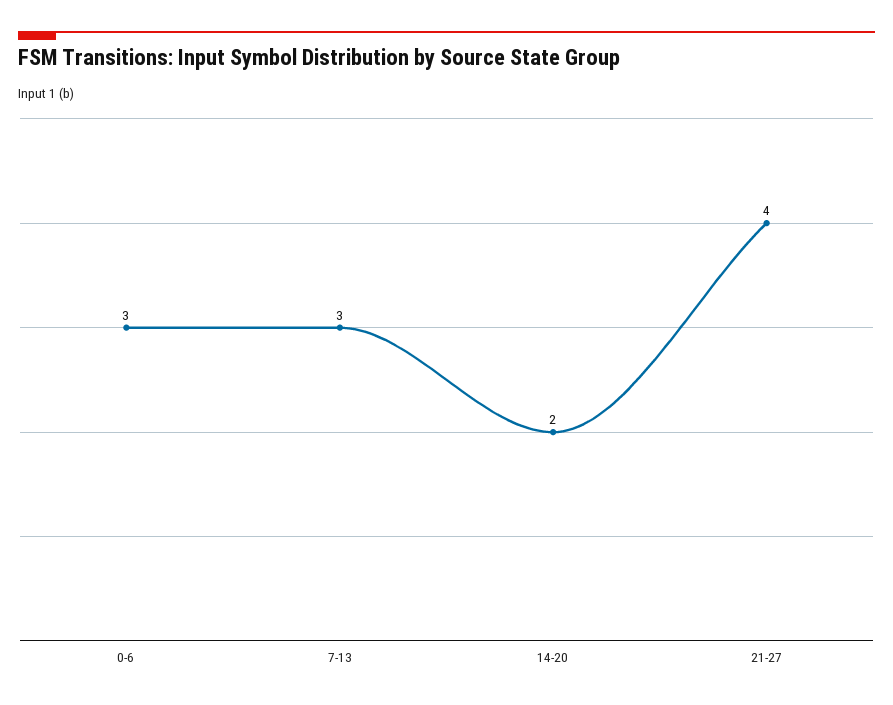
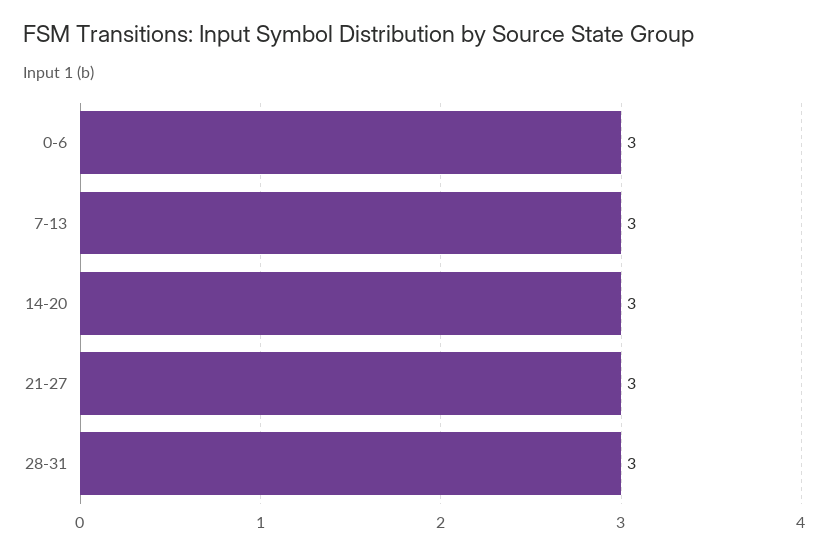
14-20: 2 -> 3
21-27: 4 -> 3
28-31: none -> 3

